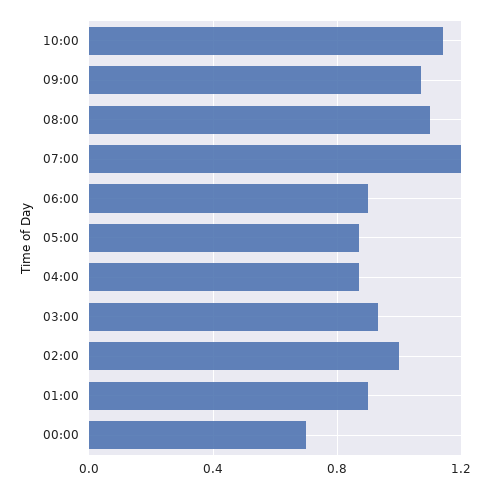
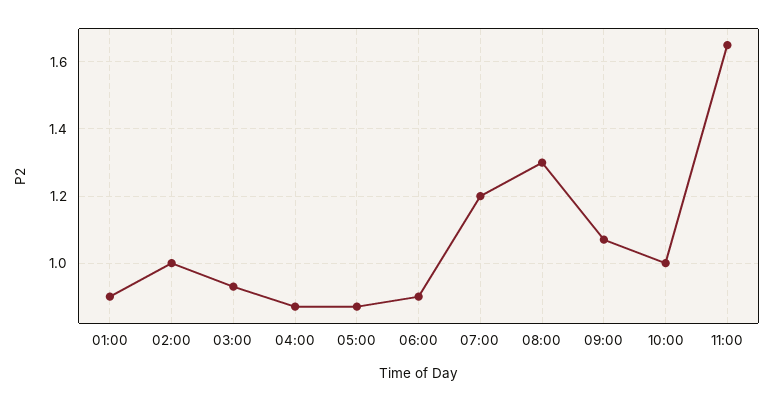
10:00: 1.15 -> 1
08:00: 1.1 -> 1.3
00:00: 0.7 -> none
11:00: none -> 1.65

